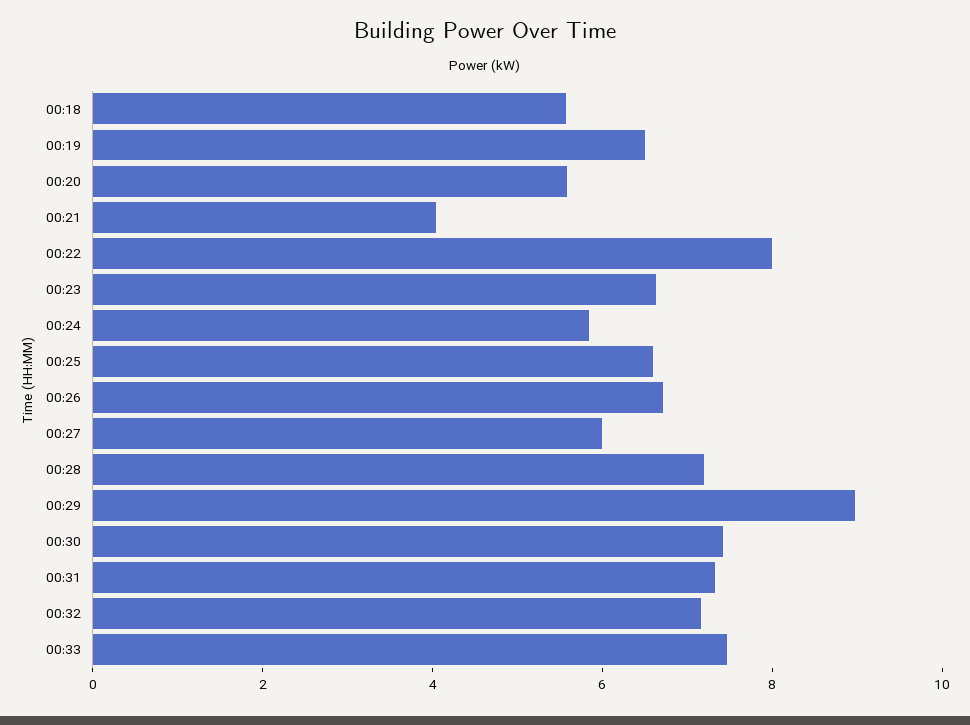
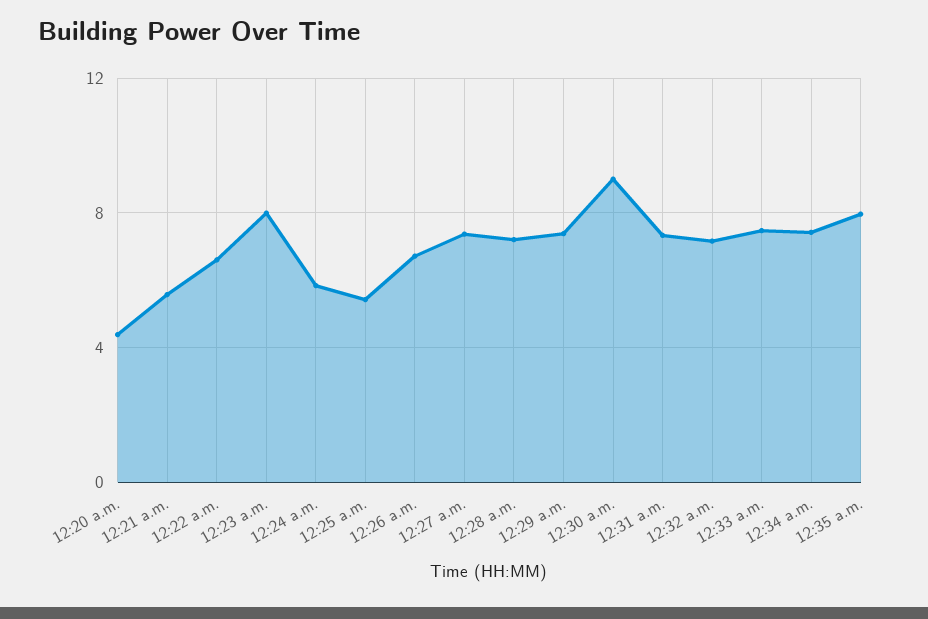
00:18: 5.5 -> none
00:19: 6.5 -> none
00:20: 5.5 -> 4.5
00:21: 4 -> 5.5
00:22: 8 -> 6.5
00:23: 6.5 -> 8
00:25: 6.5 -> 5.5
00:27: 6 -> 7.5
00:29: 9 -> 7.5
00:30: 7.5 -> 9
12:34 a.m.: none -> 7.5
12:35 a.m.: none -> 8

